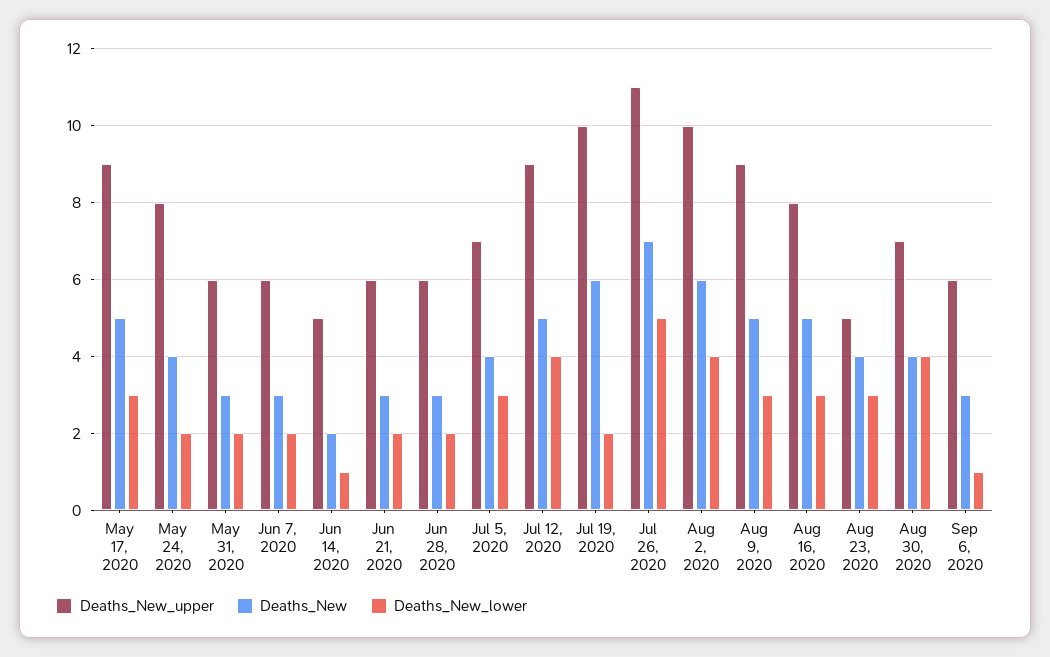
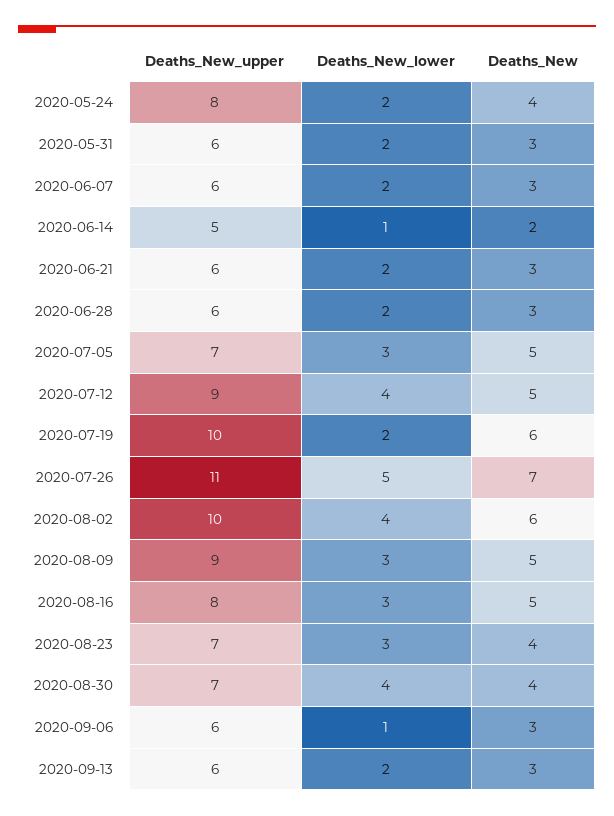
Deaths_New_upper, May 17, 2020: 9 -> none
Deaths_New, May 17, 2020: 5 -> none
Deaths_New_lower, May 17, 2020: 3 -> none
Deaths_New, Jul 5, 2020: 4 -> 5
Deaths_New_upper, Aug 23, 2020: 5 -> 7
Deaths_New_upper, 2020-09-13: none -> 6
Deaths_New_lower, 2020-09-13: none -> 2
Deaths_New, 2020-09-13: none -> 3

